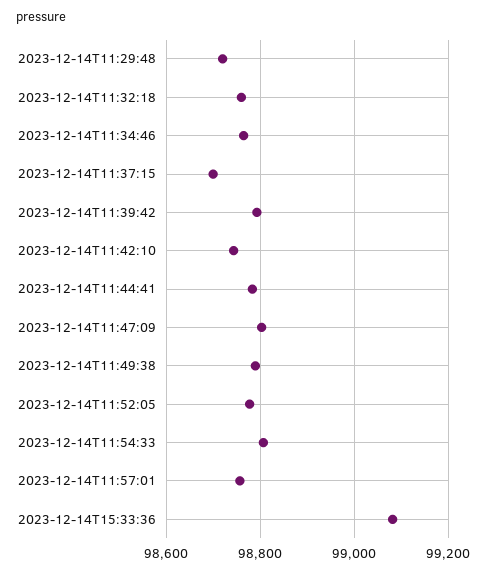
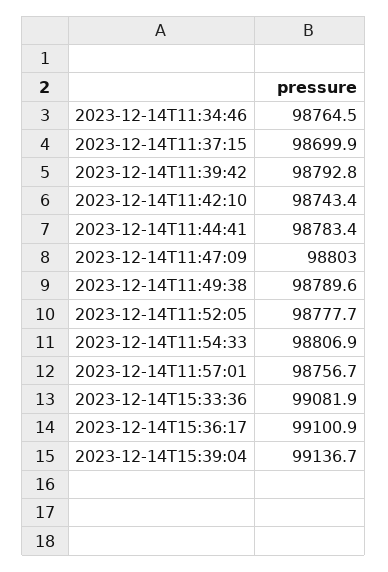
2023-12-14T11:29:48: 98720 -> none
2023-12-14T11:32:18: 98760 -> none
2023-12-14T15:36:17: none -> 99100.9
2023-12-14T15:39:04: none -> 99136.7

